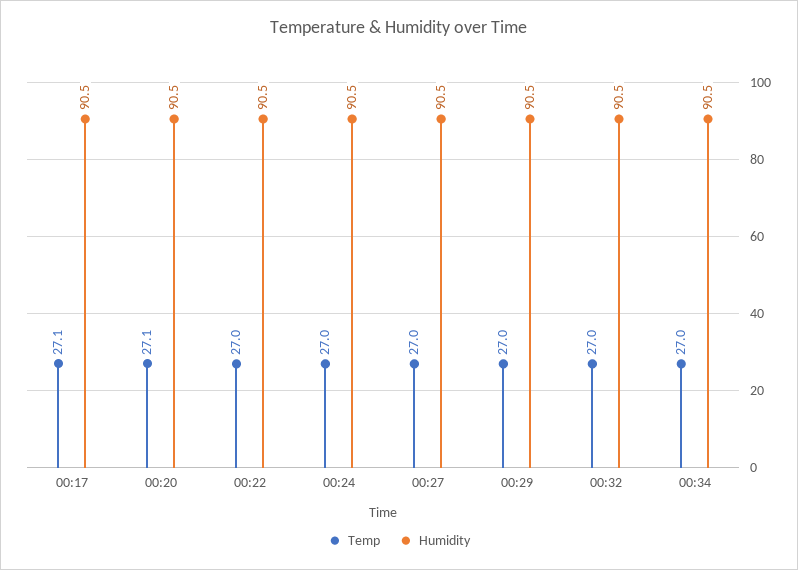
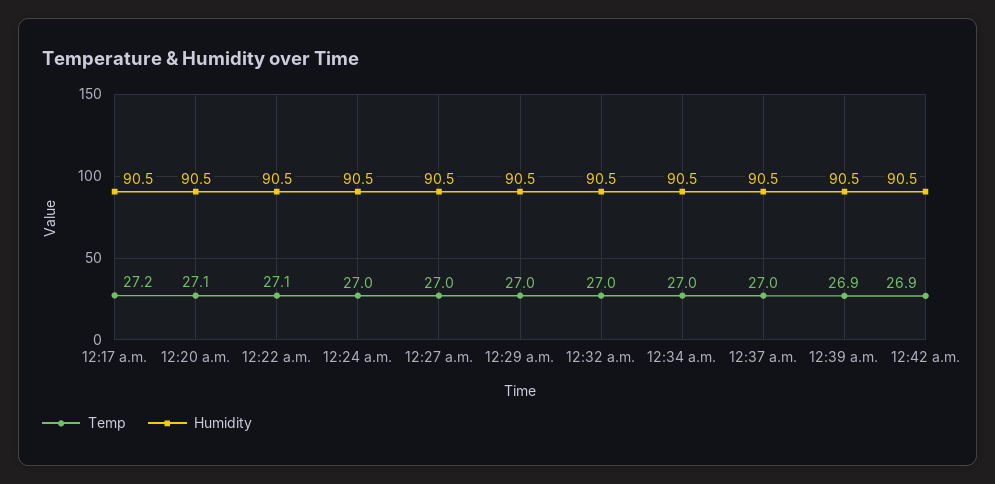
Temp, 00:17: 27.1 -> 27.2
Temp, 00:22: 27 -> 27.1
Temp, 12:37 a.m.: none -> 27
Humidity, 12:37 a.m.: none -> 90.5
Temp, 12:39 a.m.: none -> 26.9
Humidity, 12:39 a.m.: none -> 90.5
Temp, 12:42 a.m.: none -> 26.9
Humidity, 12:42 a.m.: none -> 90.5

